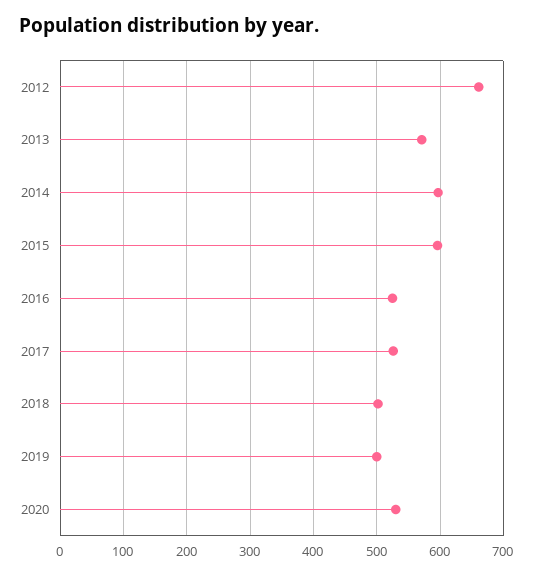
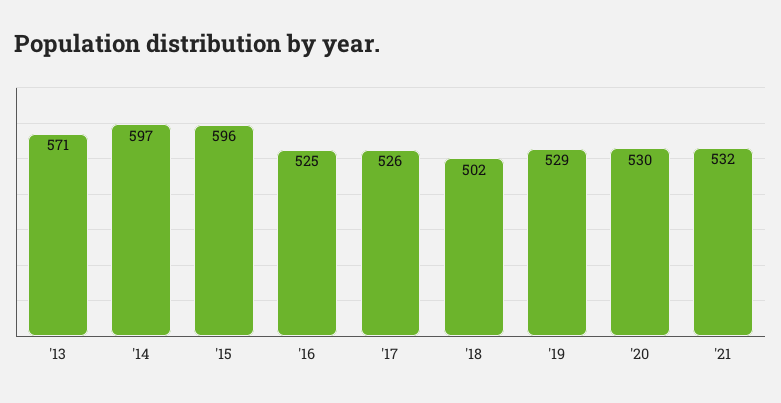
2012: 660 -> none
2019: 500 -> 529
'21: none -> 532

